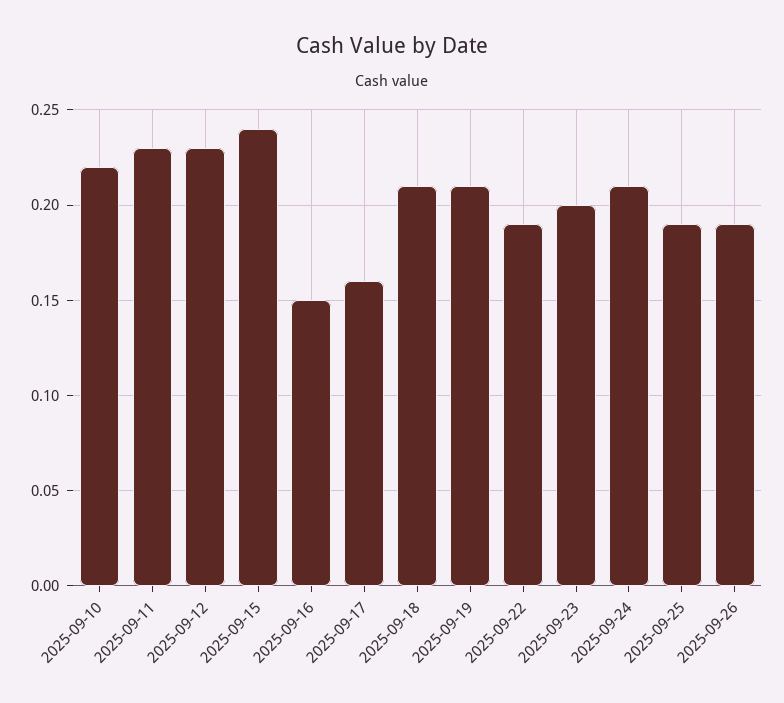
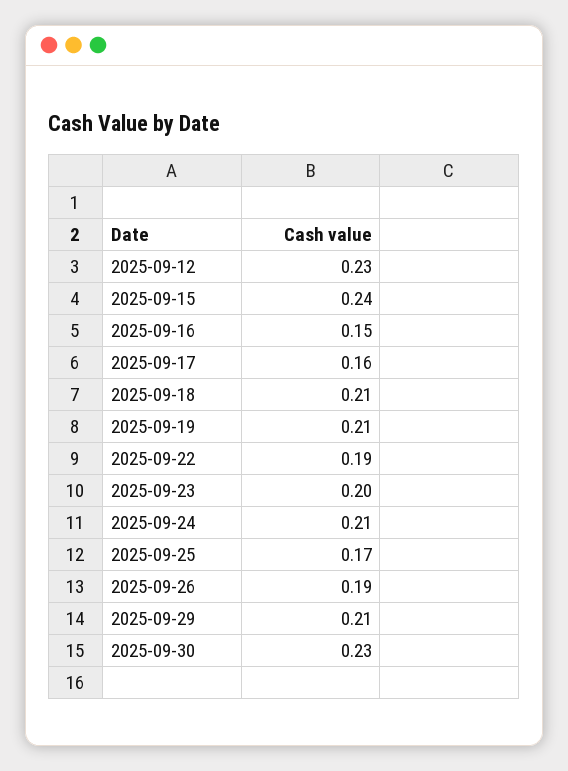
2025-09-10: 0.22 -> none
2025-09-11: 0.23 -> none
2025-09-25: 0.19 -> 0.17
2025-09-29: none -> 0.21
2025-09-30: none -> 0.23

